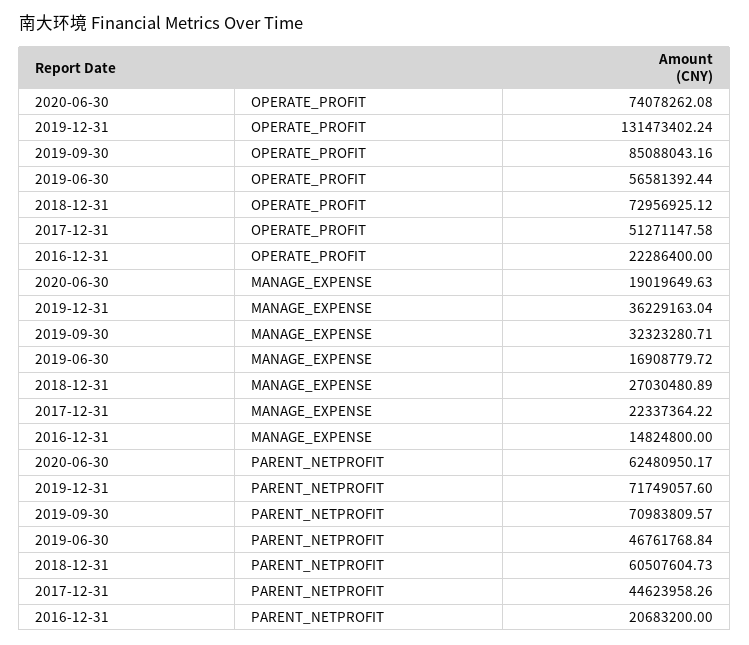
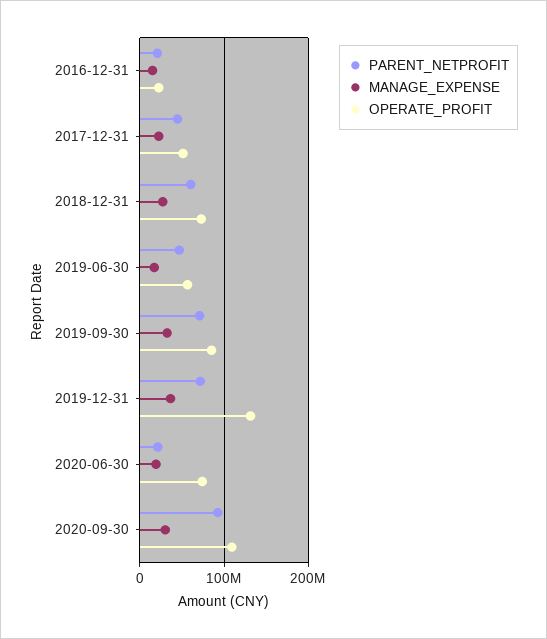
PARENT_NETPROFIT, 2020-06-30: 62480950.17 -> 20000000
PARENT_NETPROFIT, 2020-09-30: none -> 90000000
MANAGE_EXPENSE, 2020-09-30: none -> 30000000
OPERATE_PROFIT, 2020-09-30: none -> 110000000

